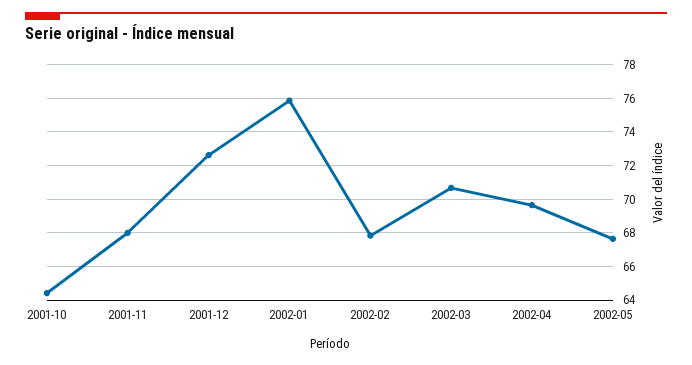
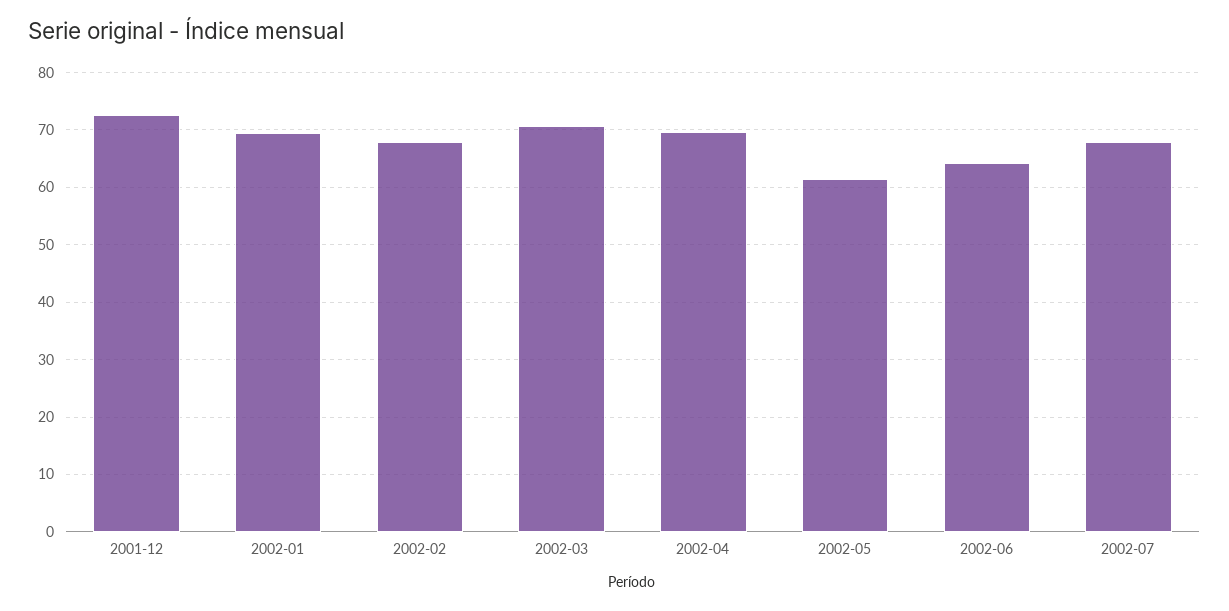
2001-10: 64.5 -> none
2001-11: 68 -> none
2002-01: 76 -> 70
2002-05: 67.5 -> 62
2002-06: none -> 64
2002-07: none -> 68

